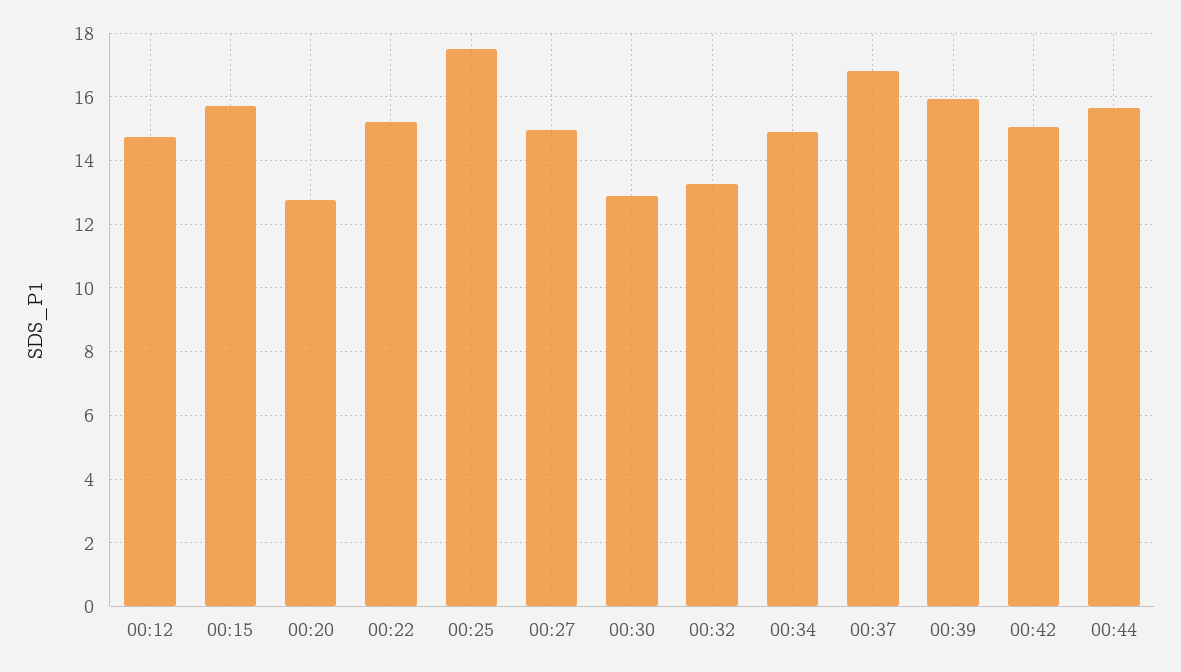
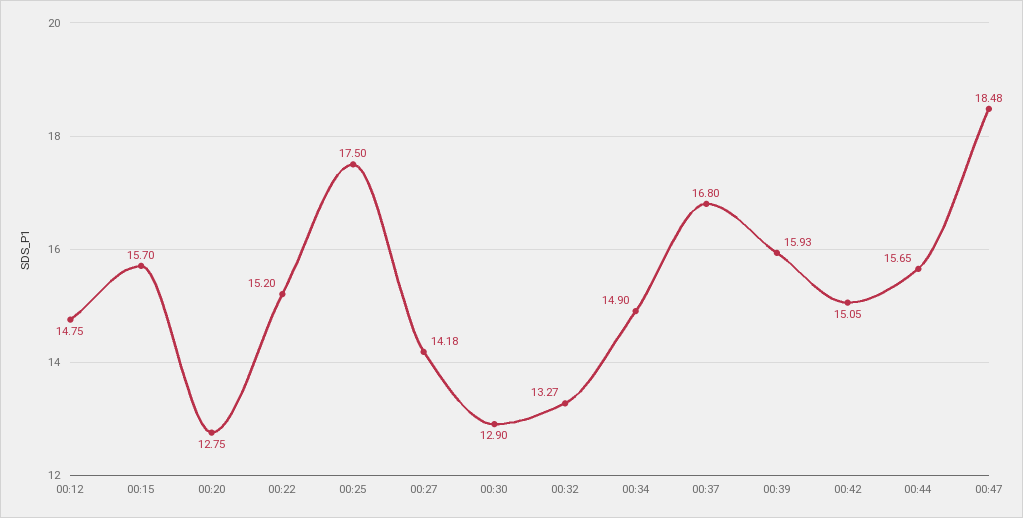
00:27: 15 -> 14.18
00:47: none -> 18.48

